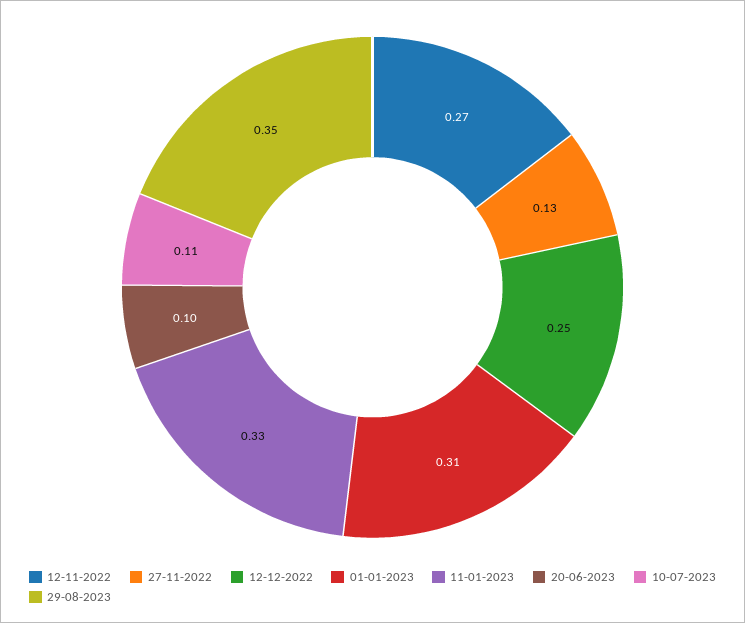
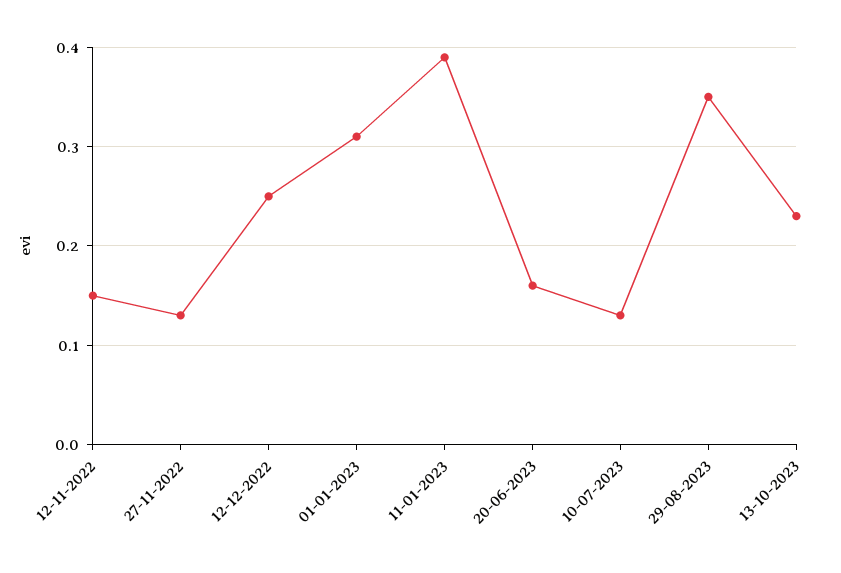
12-11-2022: 0.27 -> 0.15
11-01-2023: 0.33 -> 0.39
20-06-2023: 0.1 -> 0.16
10-07-2023: 0.11 -> 0.13
13-10-2023: none -> 0.23

